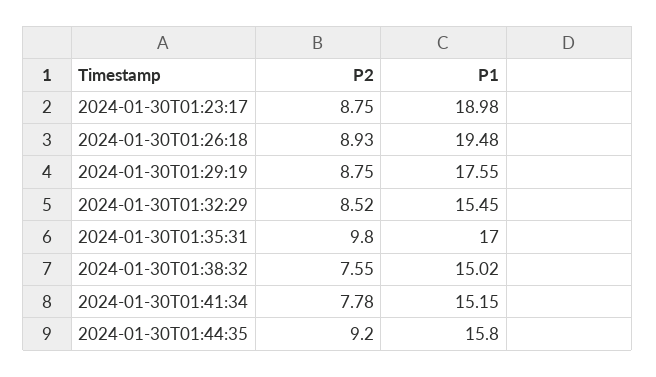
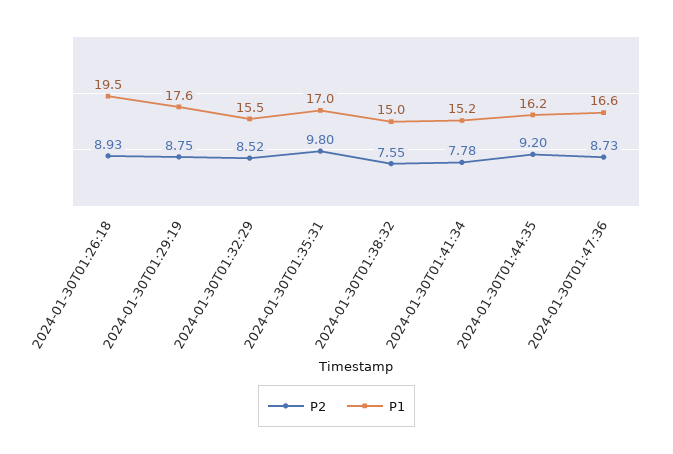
P2, 2024-01-30T01:23:17: 8.75 -> none
P1, 2024-01-30T01:23:17: 18.98 -> none
P1, 2024-01-30T01:44:35: 15.8 -> 16.2
P2, 2024-01-30T01:47:36: none -> 8.73
P1, 2024-01-30T01:47:36: none -> 16.6

